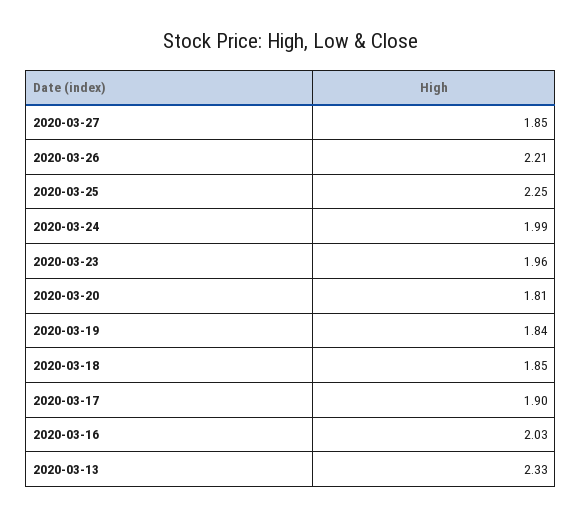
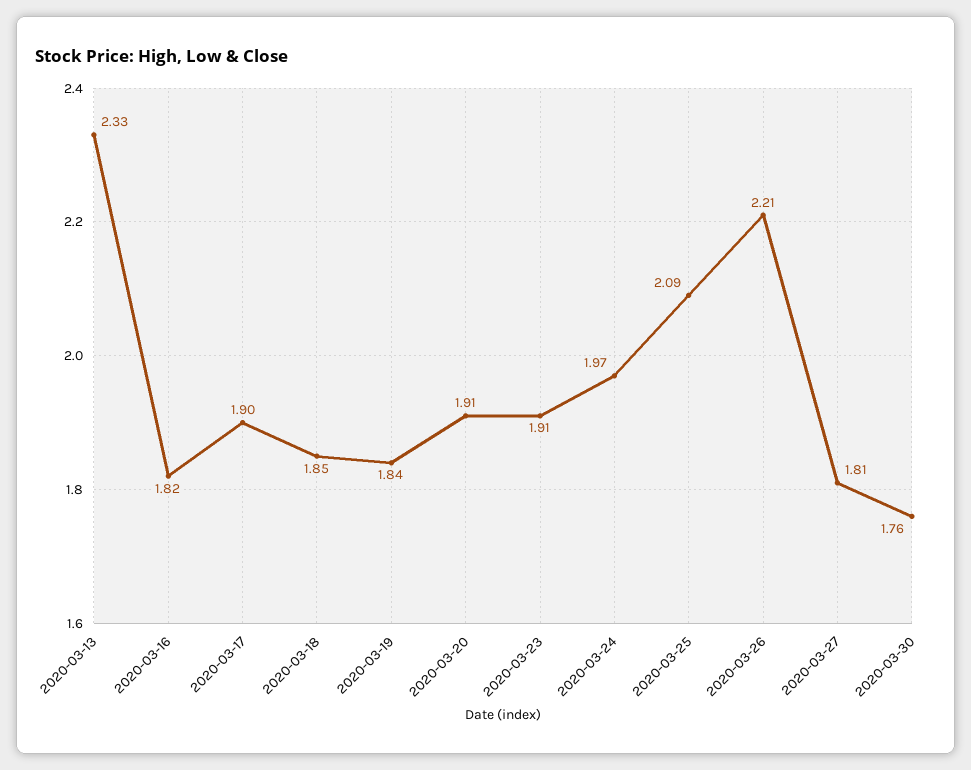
2020-03-27: 1.85 -> 1.81
2020-03-25: 2.25 -> 2.09
2020-03-24: 1.99 -> 1.97
2020-03-23: 1.96 -> 1.91
2020-03-20: 1.81 -> 1.91
2020-03-16: 2.03 -> 1.82
2020-03-30: none -> 1.76

